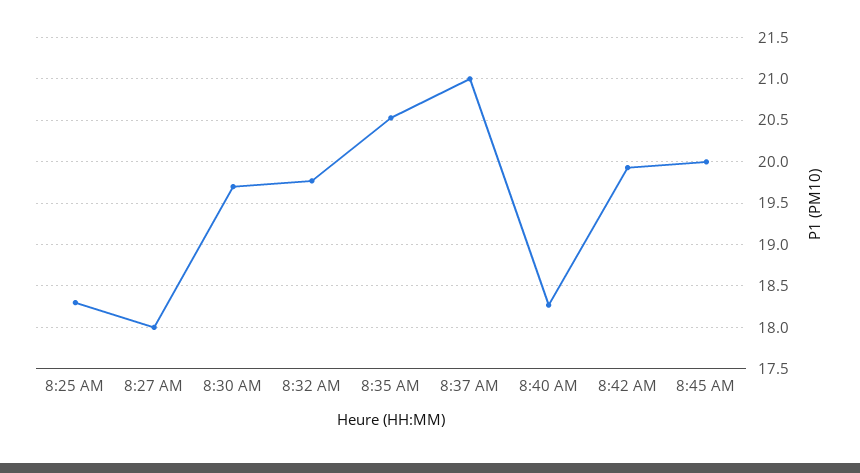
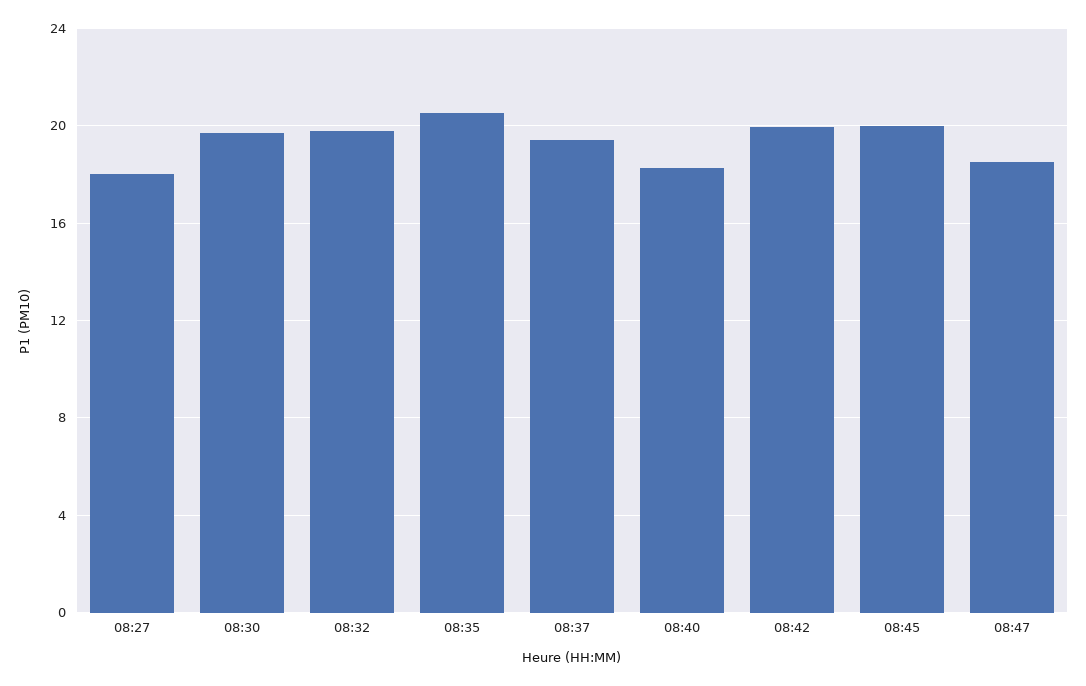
8:25 AM: 18.3 -> none
8:37 AM: 21 -> 19.5
08:47: none -> 18.5

